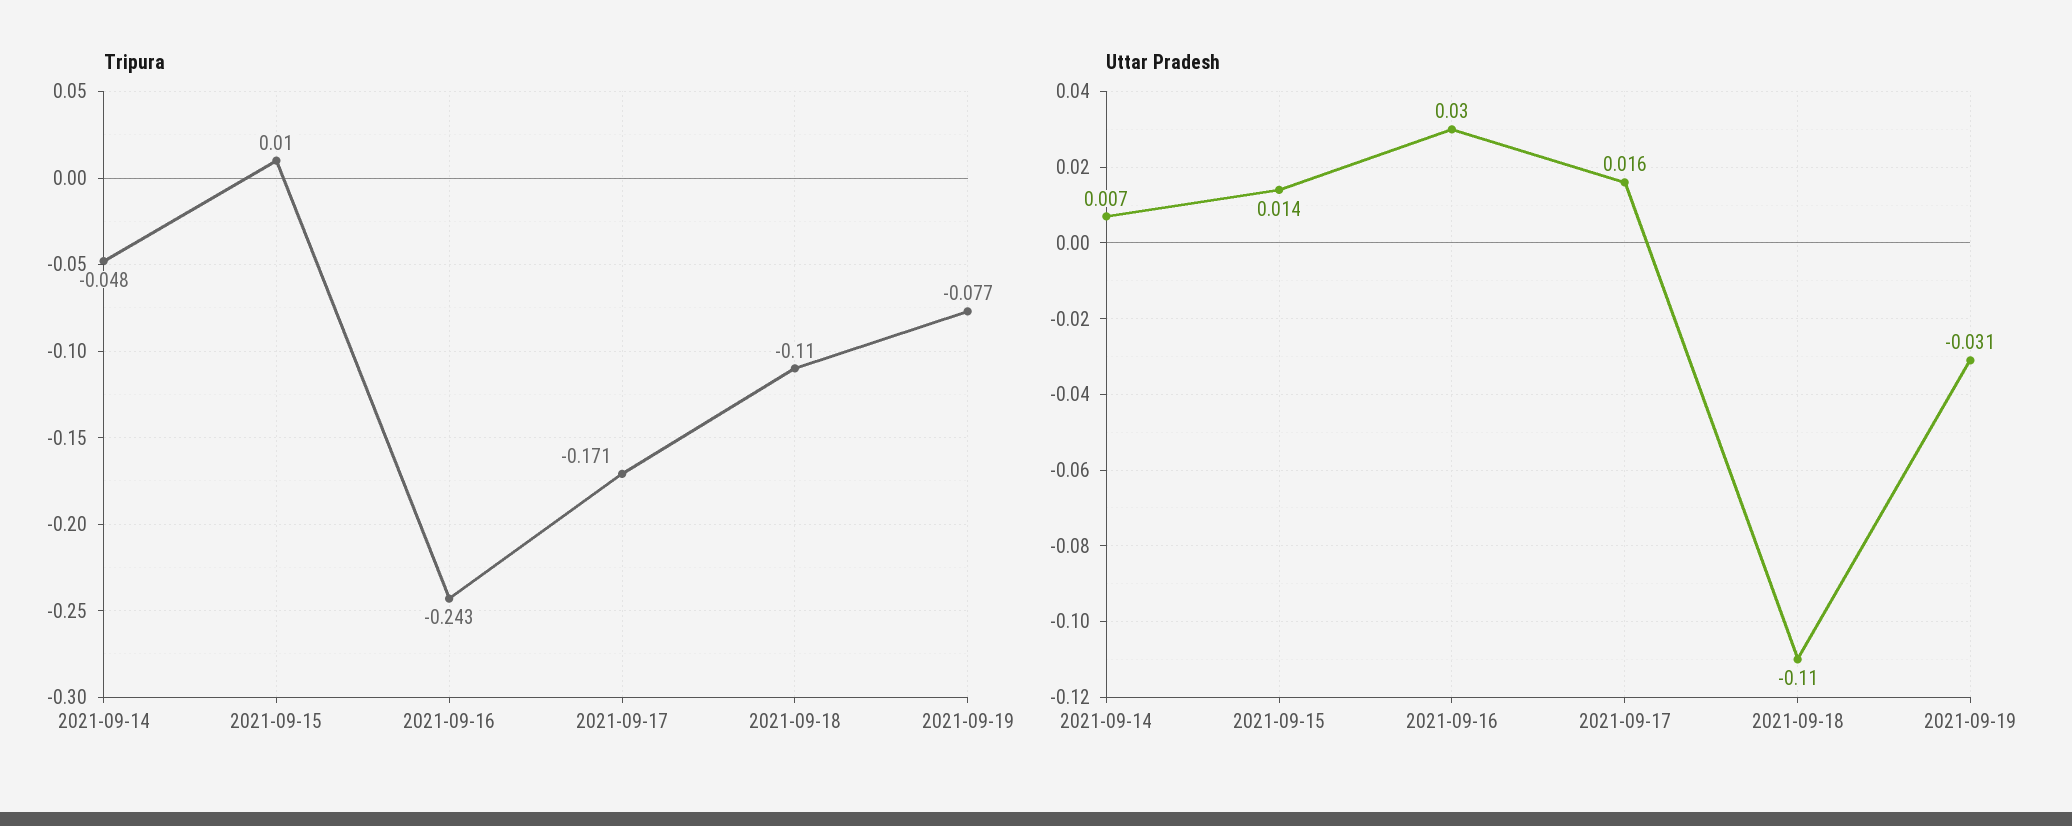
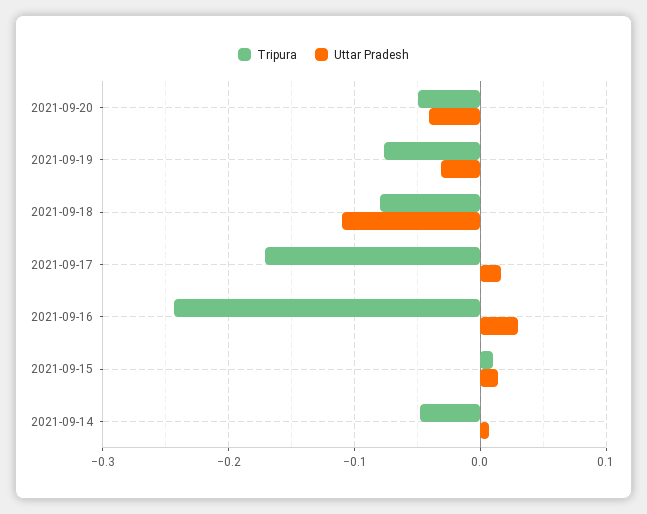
Tripura, 2021-09-18: -0.11 -> -0.08
Tripura, 2021-09-20: none -> -0.05
Uttar Pradesh, 2021-09-20: none -> -0.04

